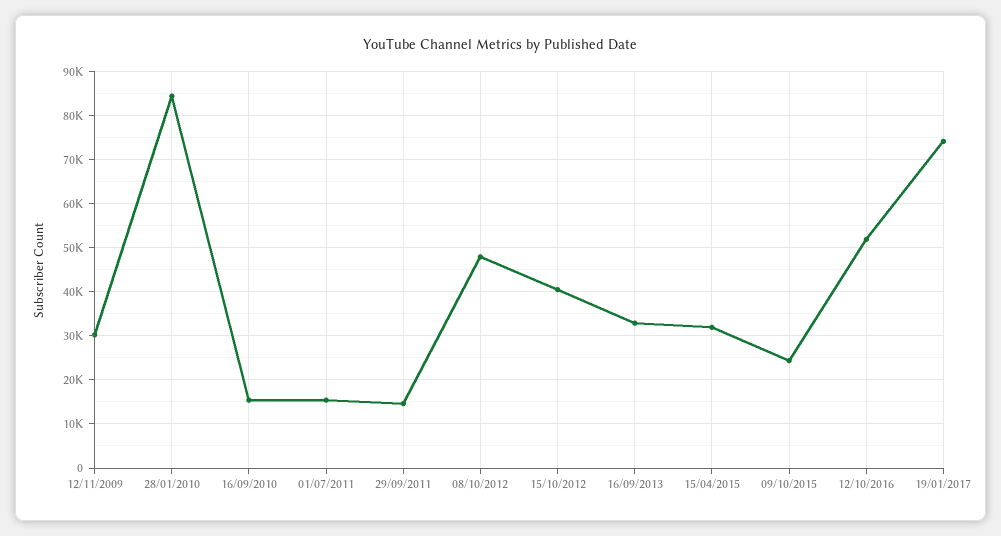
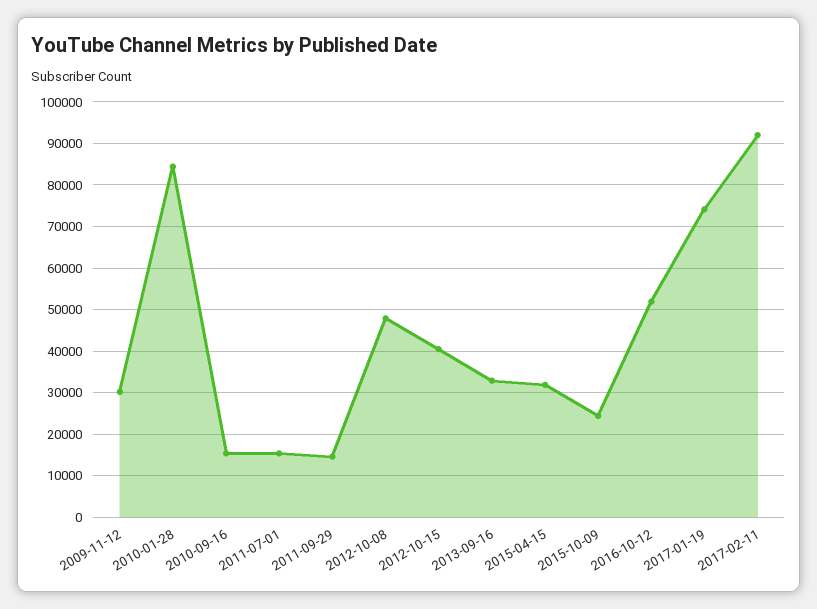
2017-02-11: none -> 92000

